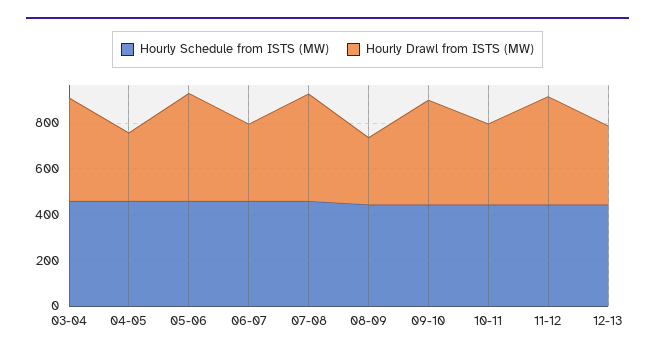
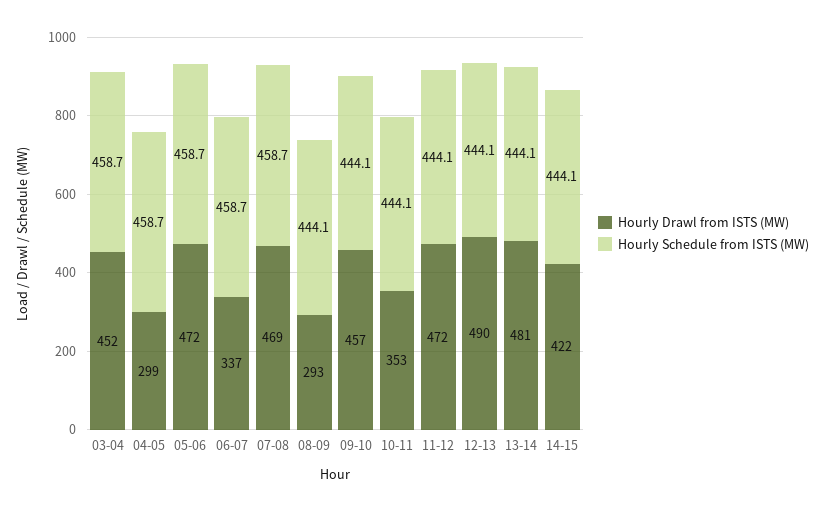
Hourly Drawl from ISTS (MW), 12-13: 350 -> 490
Hourly Drawl from ISTS (MW), 13-14: none -> 481
Hourly Schedule from ISTS (MW), 13-14: none -> 444.1
Hourly Drawl from ISTS (MW), 14-15: none -> 422
Hourly Schedule from ISTS (MW), 14-15: none -> 444.1

